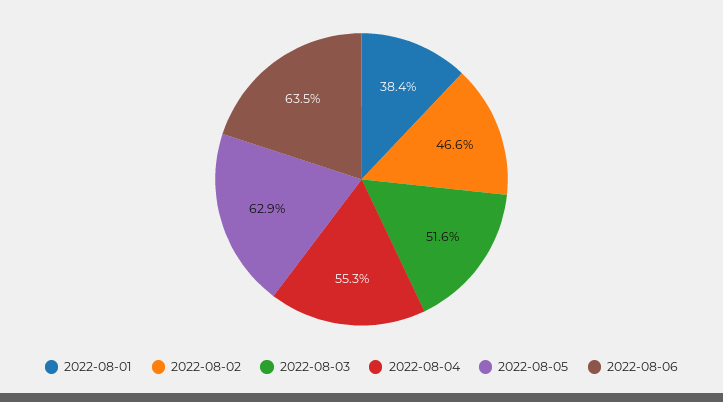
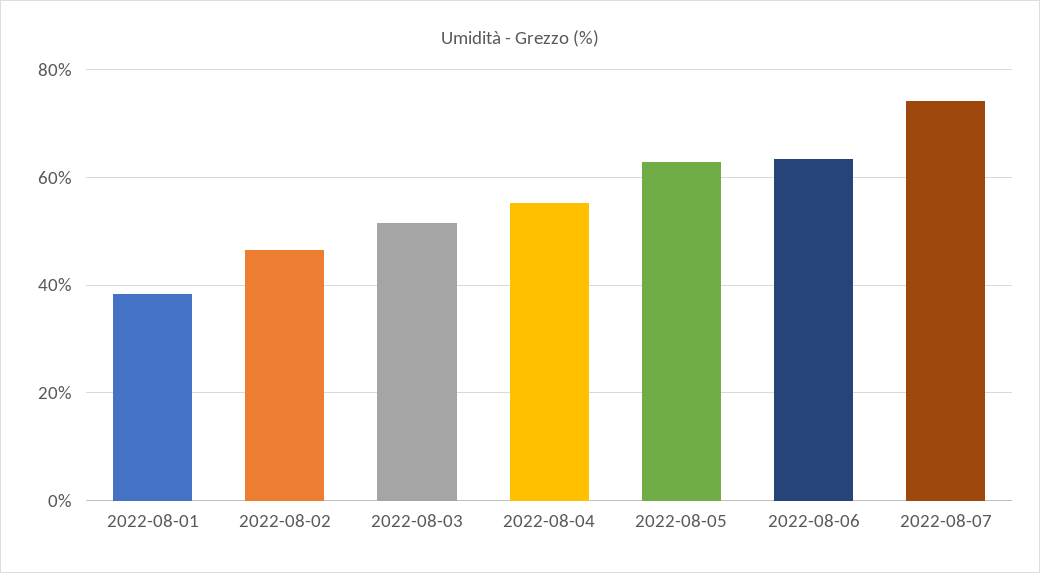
2022-08-07: none -> 74

